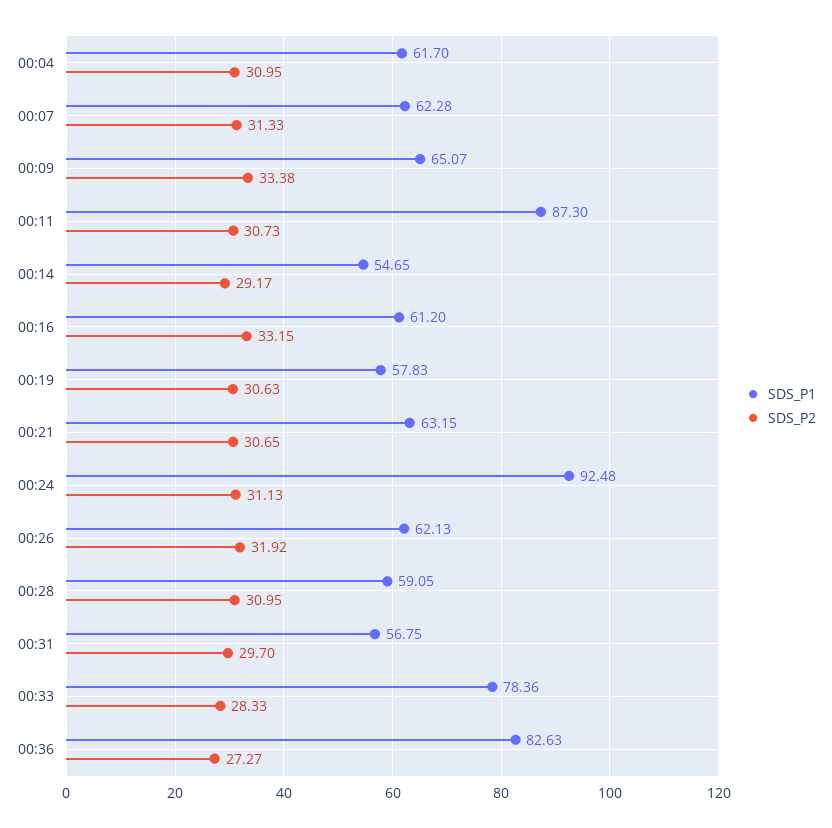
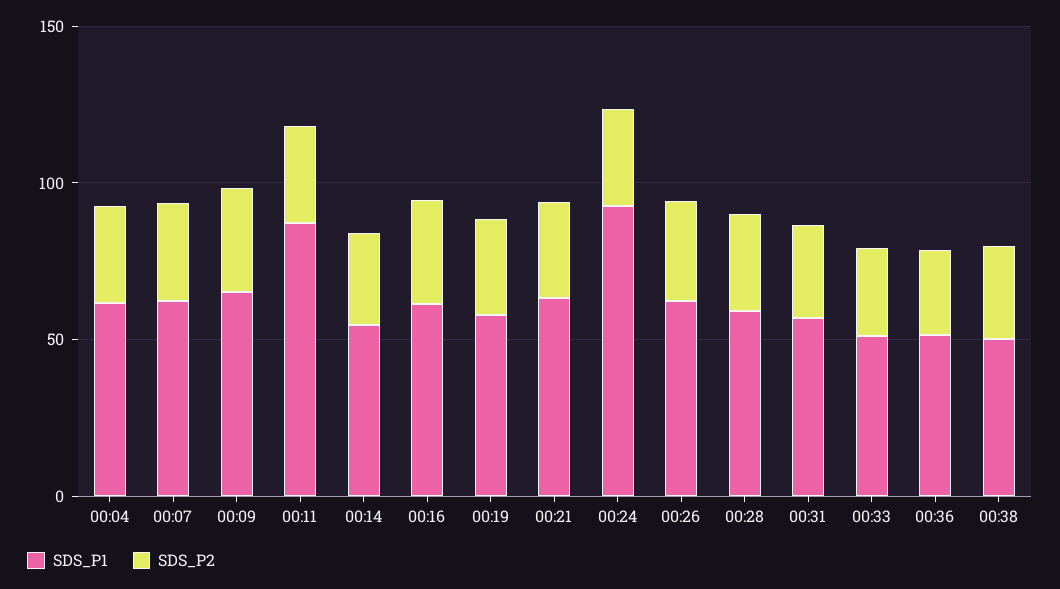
SDS_P1, 00:33: 78.36 -> 50
SDS_P1, 00:36: 82.63 -> 50
SDS_P1, 00:38: none -> 50
SDS_P2, 00:38: none -> 30

